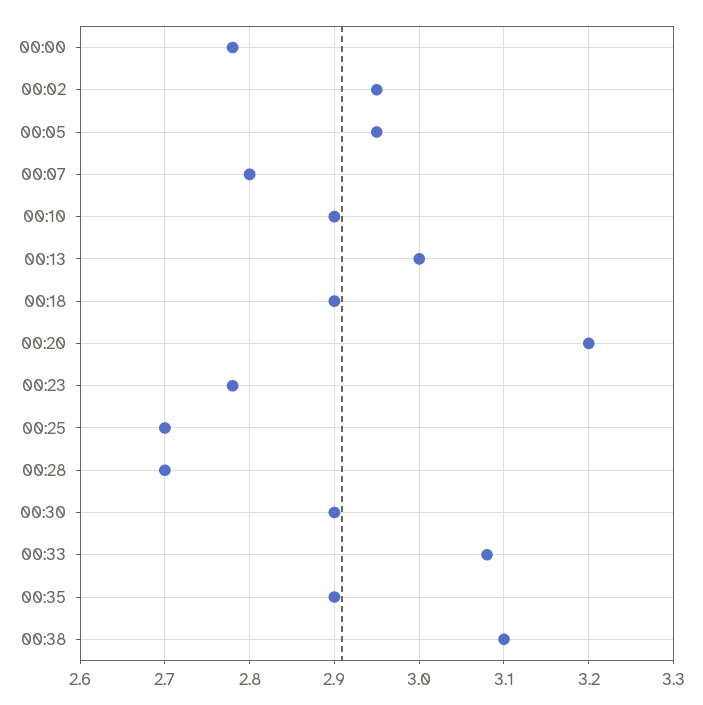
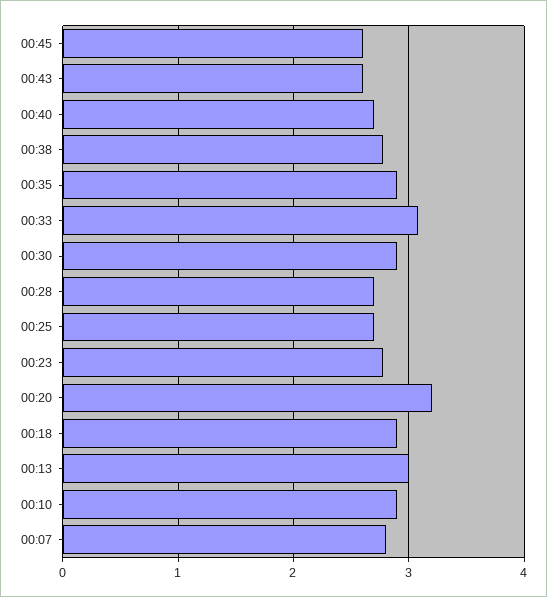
00:00: 2.78 -> none
00:02: 2.95 -> none
00:05: 2.95 -> none
00:38: 3.1 -> 2.8
00:45: none -> 2.6
00:43: none -> 2.6
00:40: none -> 2.7

